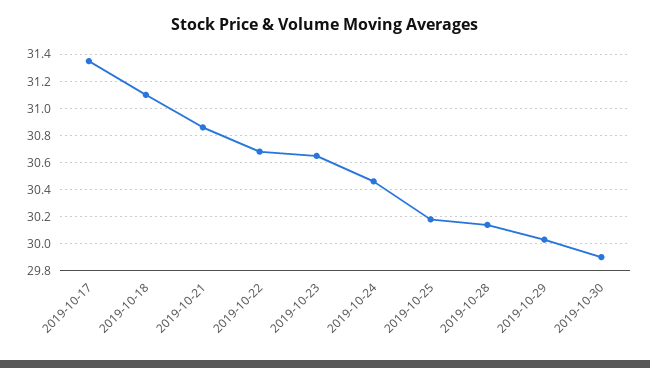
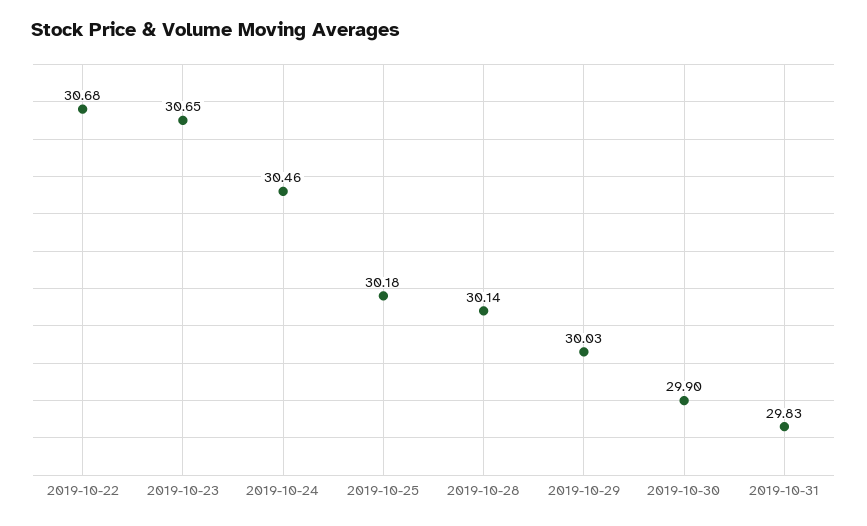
2019-10-17: 31.35 -> none
2019-10-18: 31.1 -> none
2019-10-21: 30.85 -> none
2019-10-31: none -> 29.83

